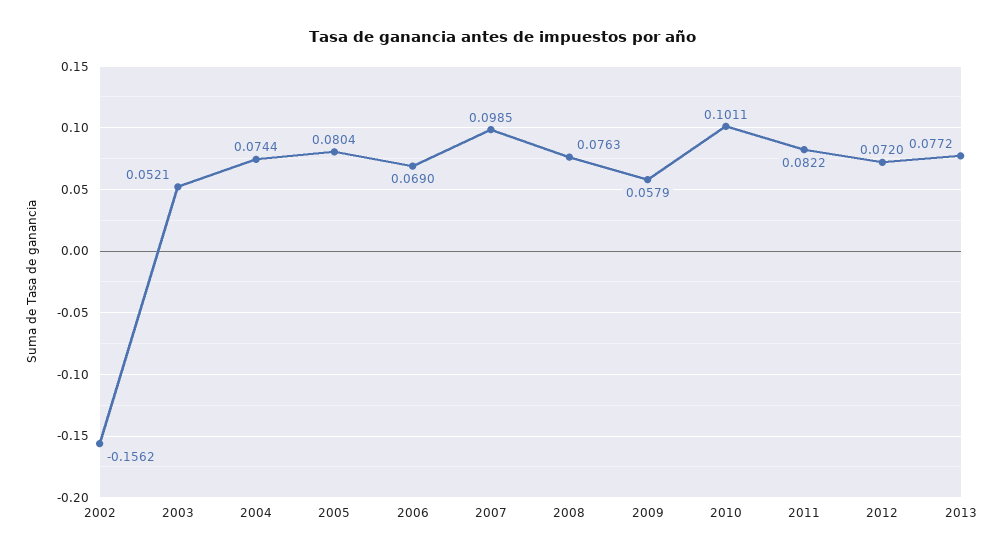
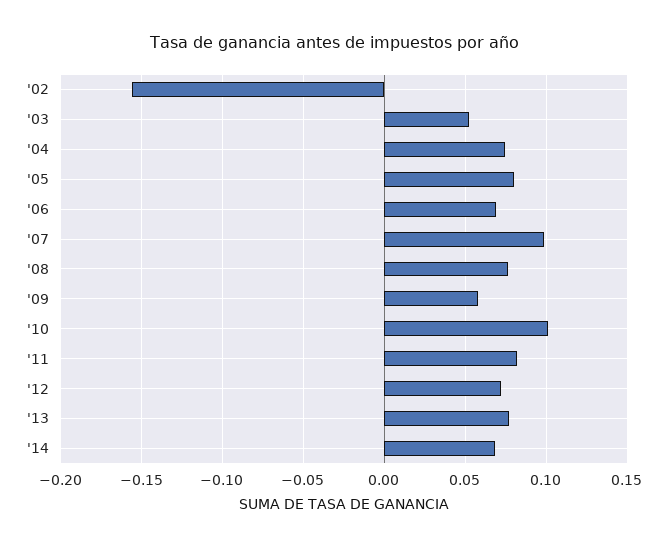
'14: none -> 0.07

